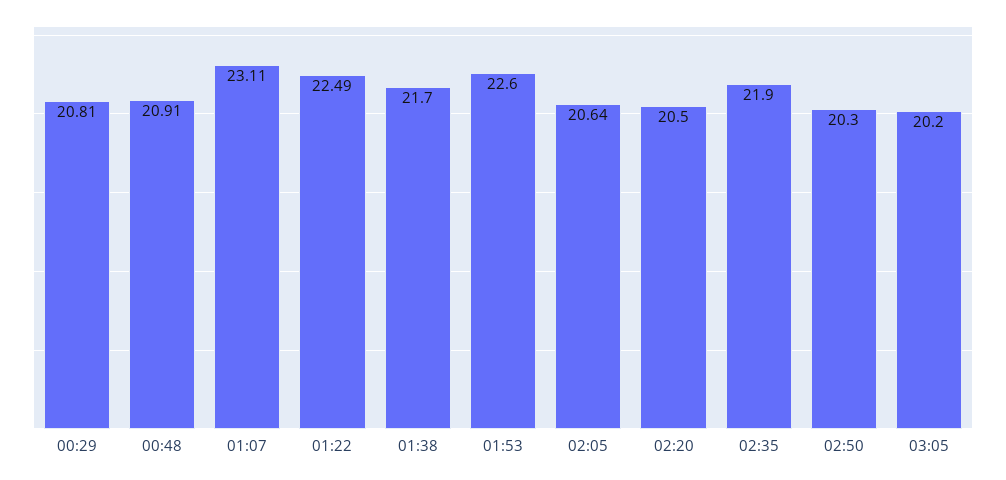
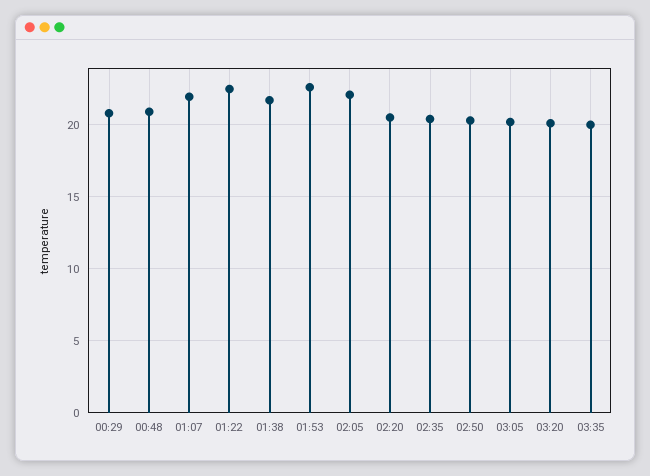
01:07: 23.11 -> 22
02:05: 20.64 -> 22
02:35: 21.9 -> 20.5
03:20: none -> 20
03:35: none -> 20

